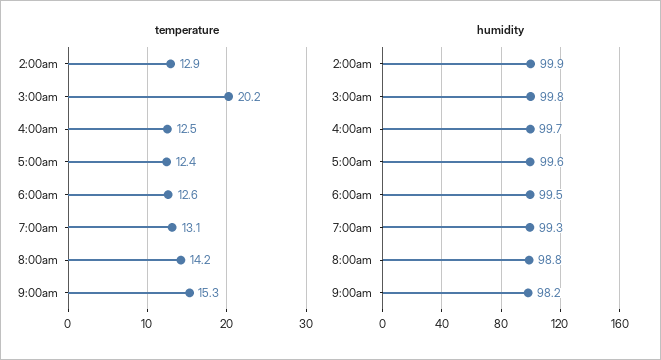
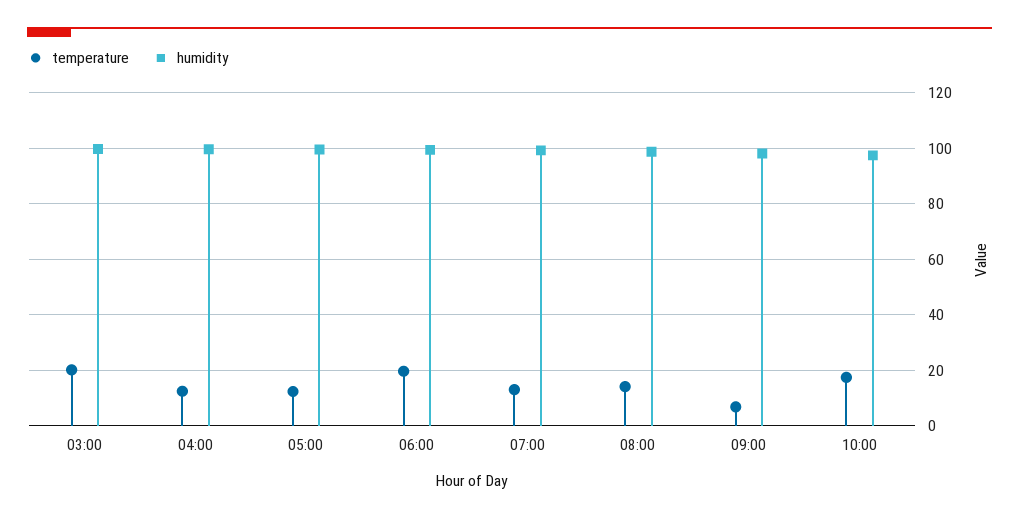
temperature, 2:00am: 12.9 -> none
temperature, 6:00am: 12.6 -> 20
temperature, 9:00am: 15.3 -> 7.5
humidity, 2:00am: 99.9 -> none
temperature, 10:00: none -> 17.5
humidity, 10:00: none -> 97.5

